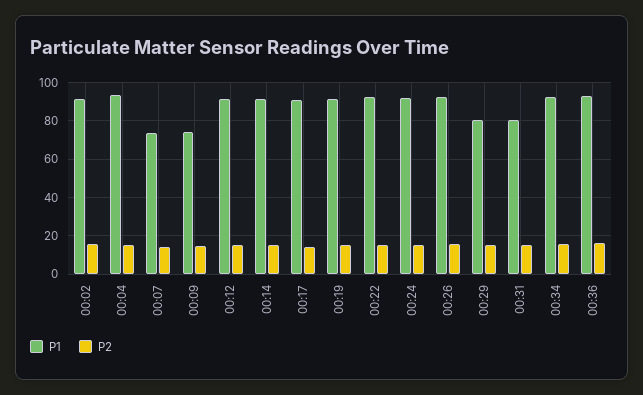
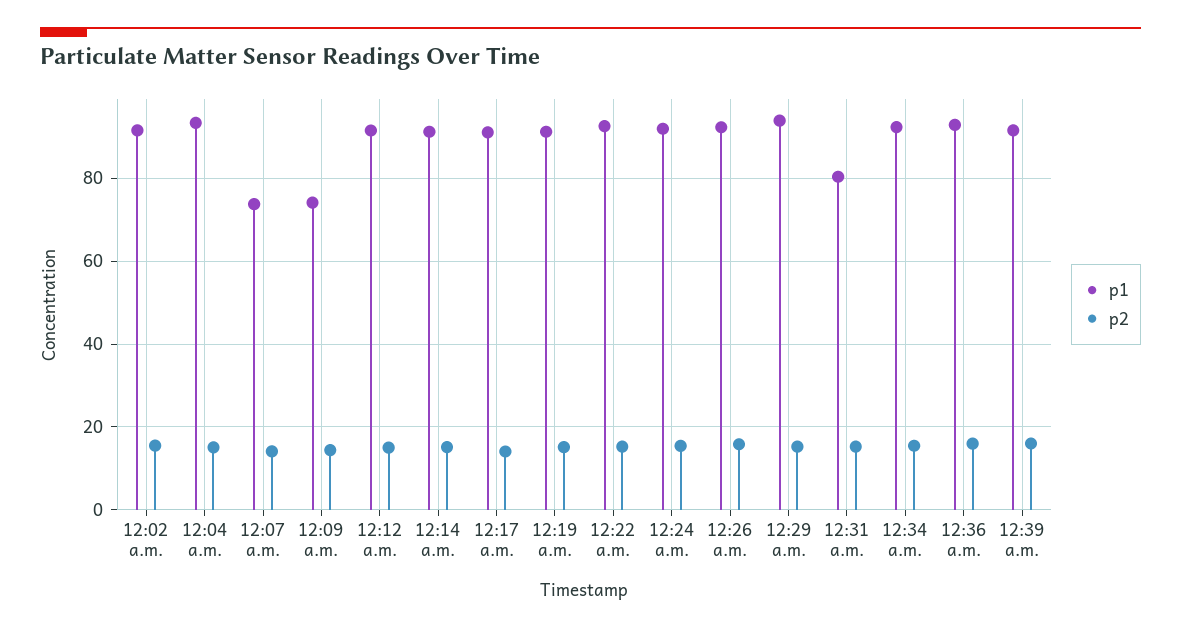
P1, 00:29: 80 -> 94
P1, 12:39 a.m.: none -> 92
P2, 12:39 a.m.: none -> 16

